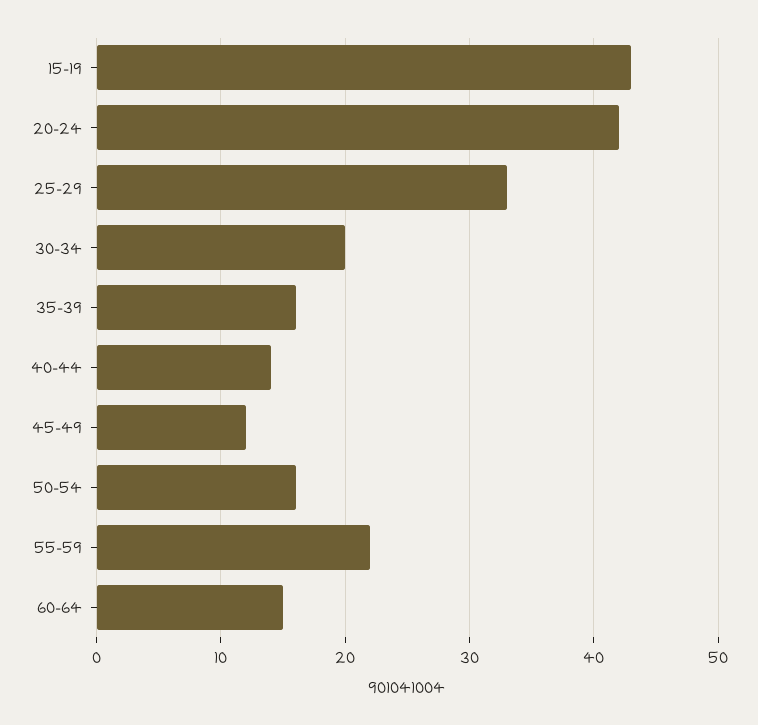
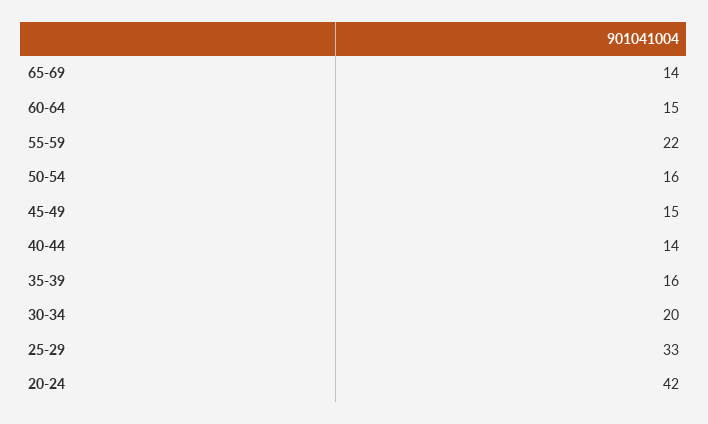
15-19: 43 -> none
45-49: 12 -> 15
65-69: none -> 14

